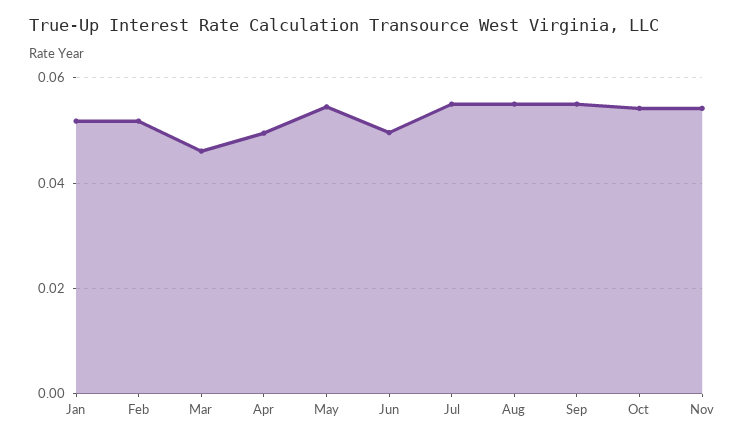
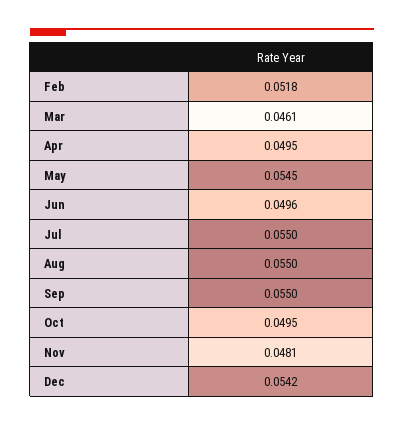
Jan: 0.052 -> none
Oct: 0.054 -> 0.0495
Nov: 0.054 -> 0.0481
Dec: none -> 0.0542

